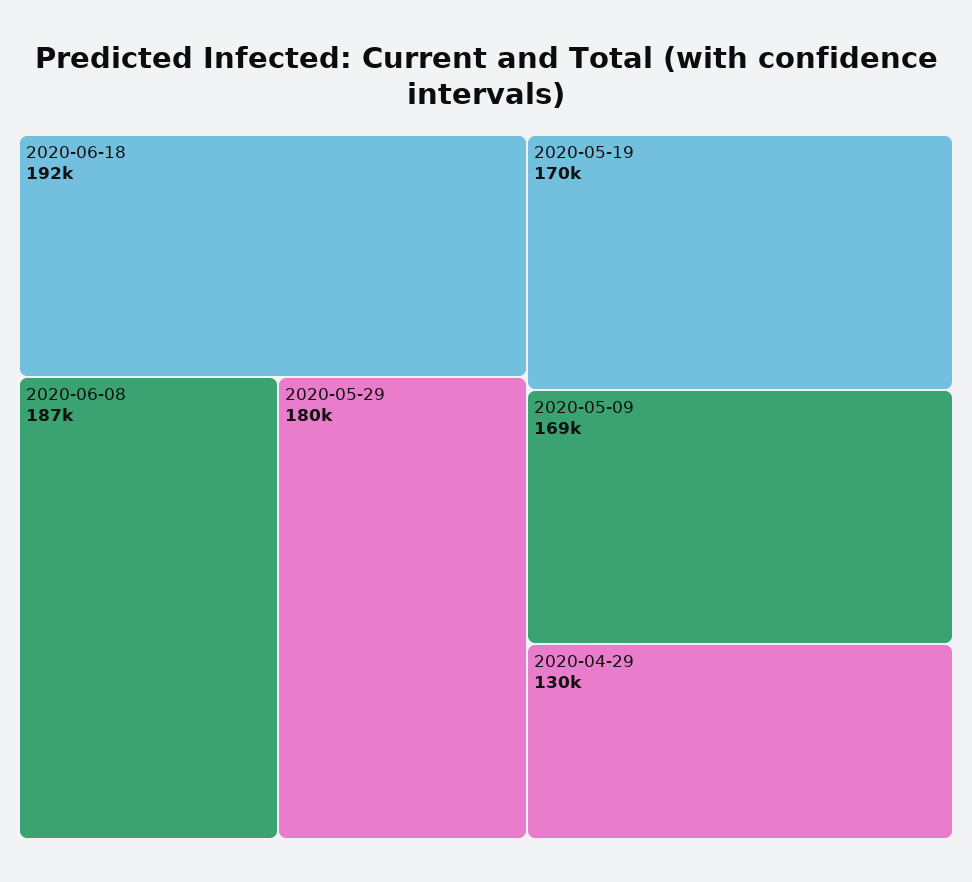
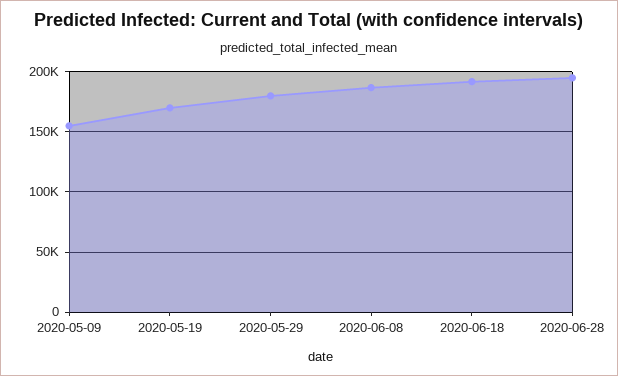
2020-05-09: 169000 -> 155000
2020-04-29: 130000 -> none
2020-06-28: none -> 195000

